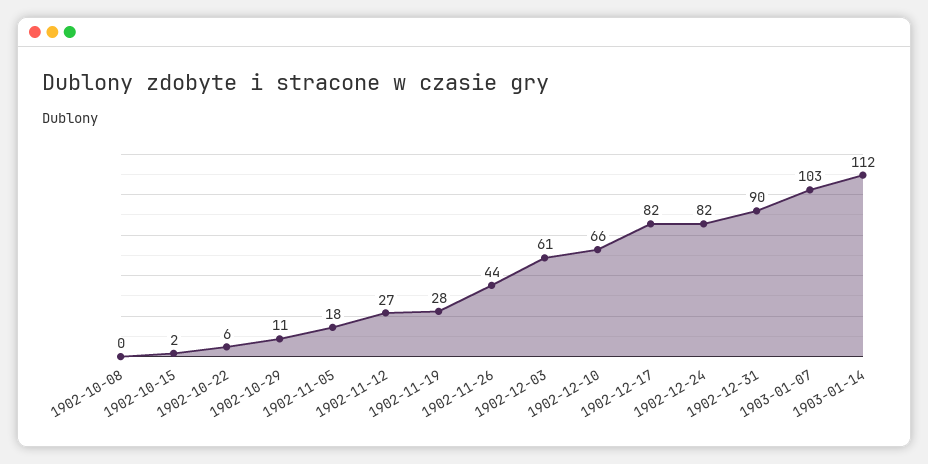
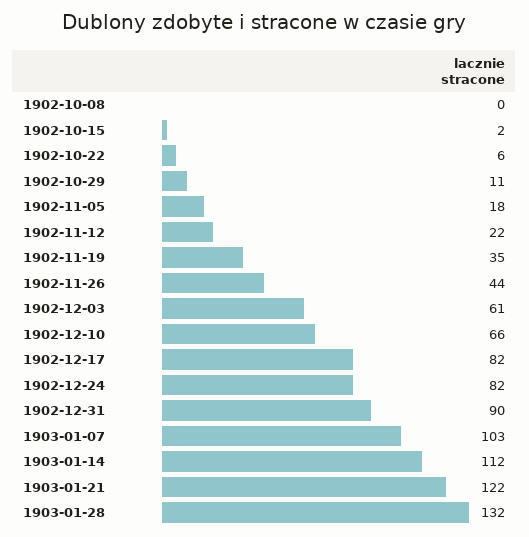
1902-11-12: 27 -> 22
1902-11-19: 28 -> 35
1903-01-21: none -> 122
1903-01-28: none -> 132

